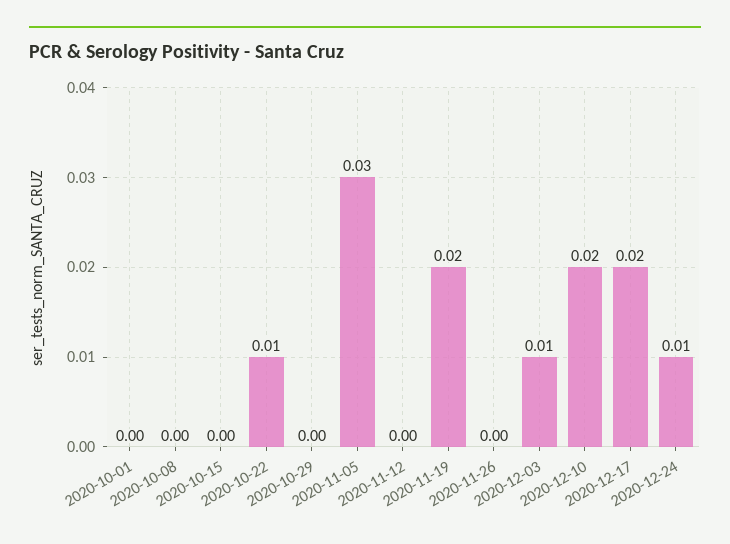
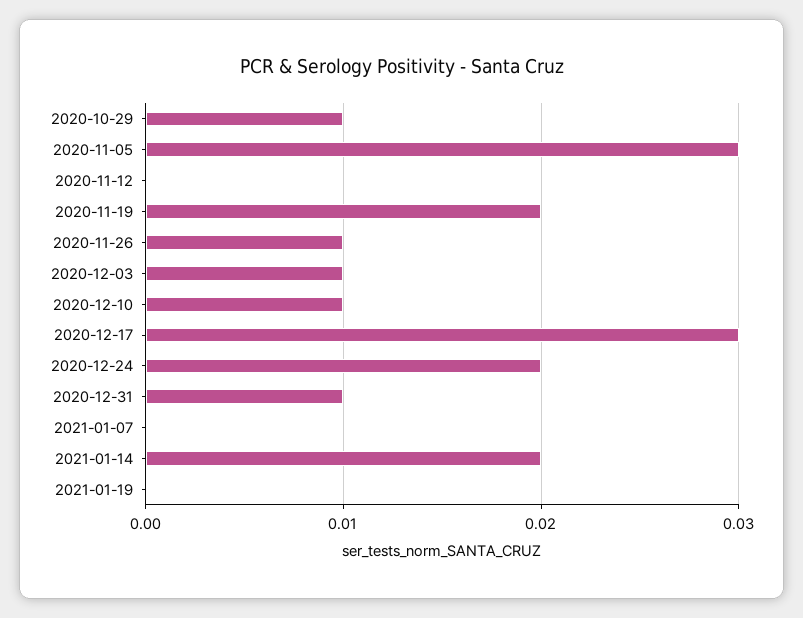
2020-10-01: 0 -> none
2020-10-08: 0 -> none
2020-10-15: 0 -> none
2020-10-22: 0.01 -> none
2020-10-29: 0 -> 0.01
2020-11-26: 0 -> 0.01
2020-12-10: 0.02 -> 0.01
2020-12-17: 0.02 -> 0.03
2020-12-24: 0.01 -> 0.02
2020-12-31: none -> 0.01
2021-01-07: none -> 0
2021-01-14: none -> 0.02
2021-01-19: none -> 0

